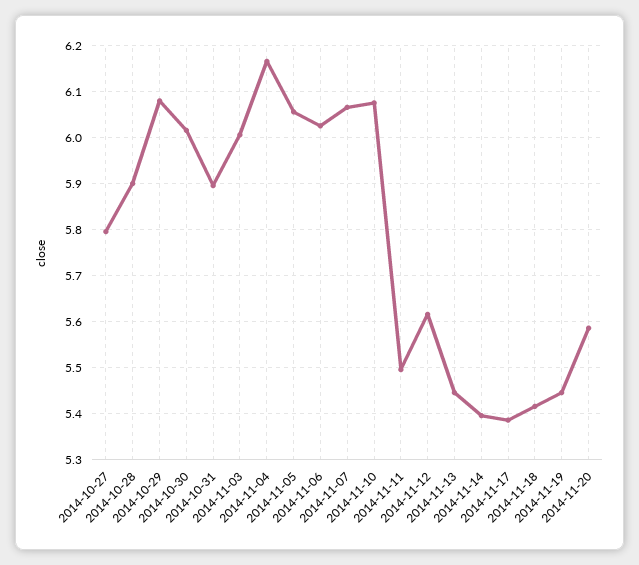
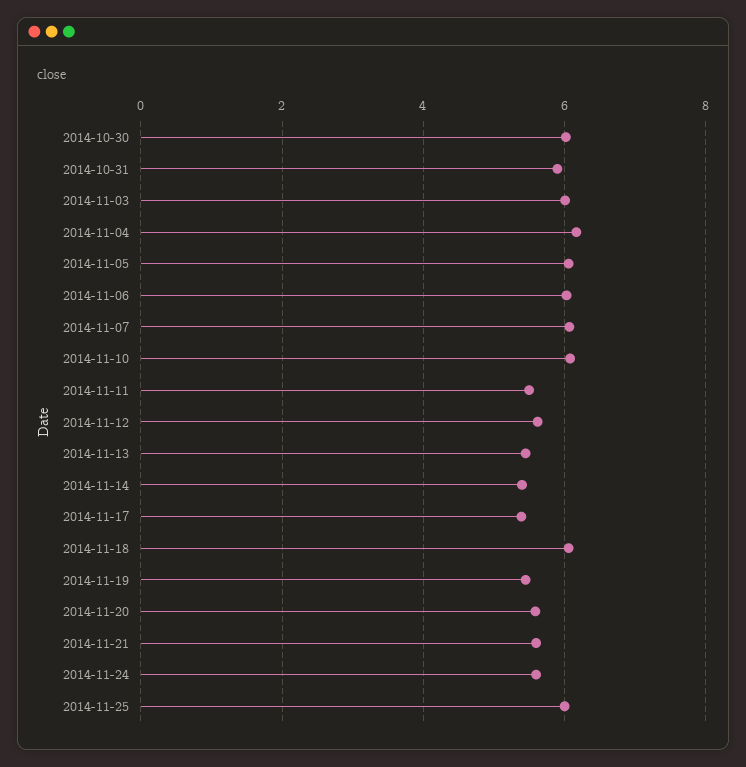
2014-10-27: 5.8 -> none
2014-10-28: 5.9 -> none
2014-10-29: 6.08 -> none
2014-11-18: 5.42 -> 6
2014-11-21: none -> 5.6
2014-11-24: none -> 5.6
2014-11-25: none -> 6

